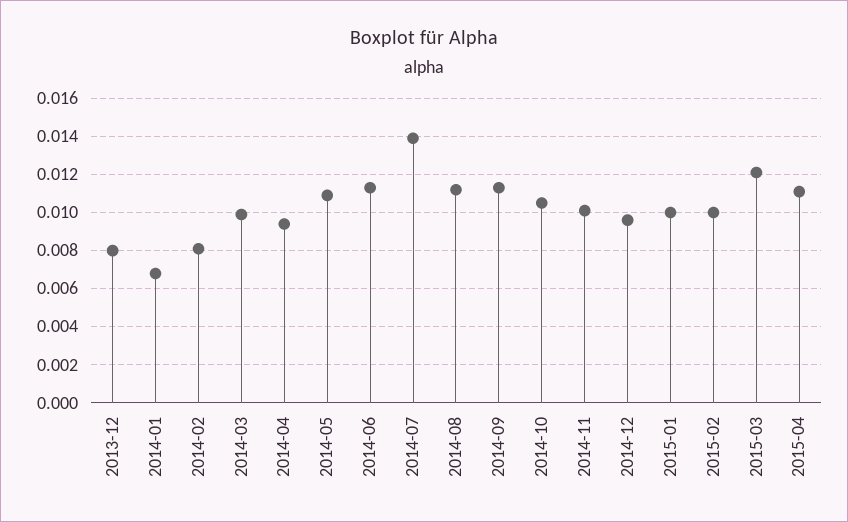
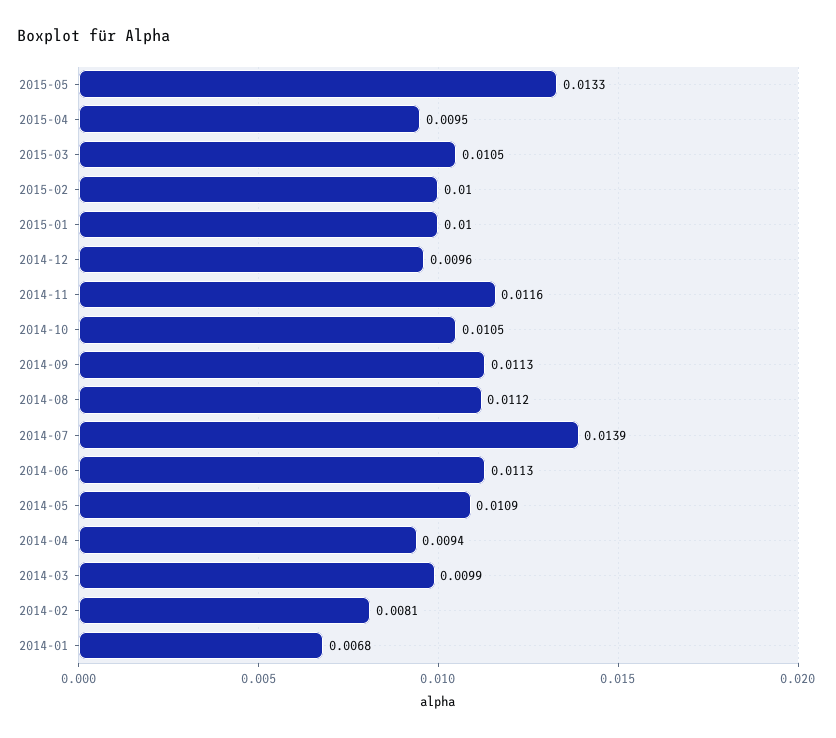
2013-12: 0.008 -> none
2014-11: 0.01 -> 0.0116
2015-03: 0.012 -> 0.0105
2015-04: 0.011 -> 0.0095
2015-05: none -> 0.0133

